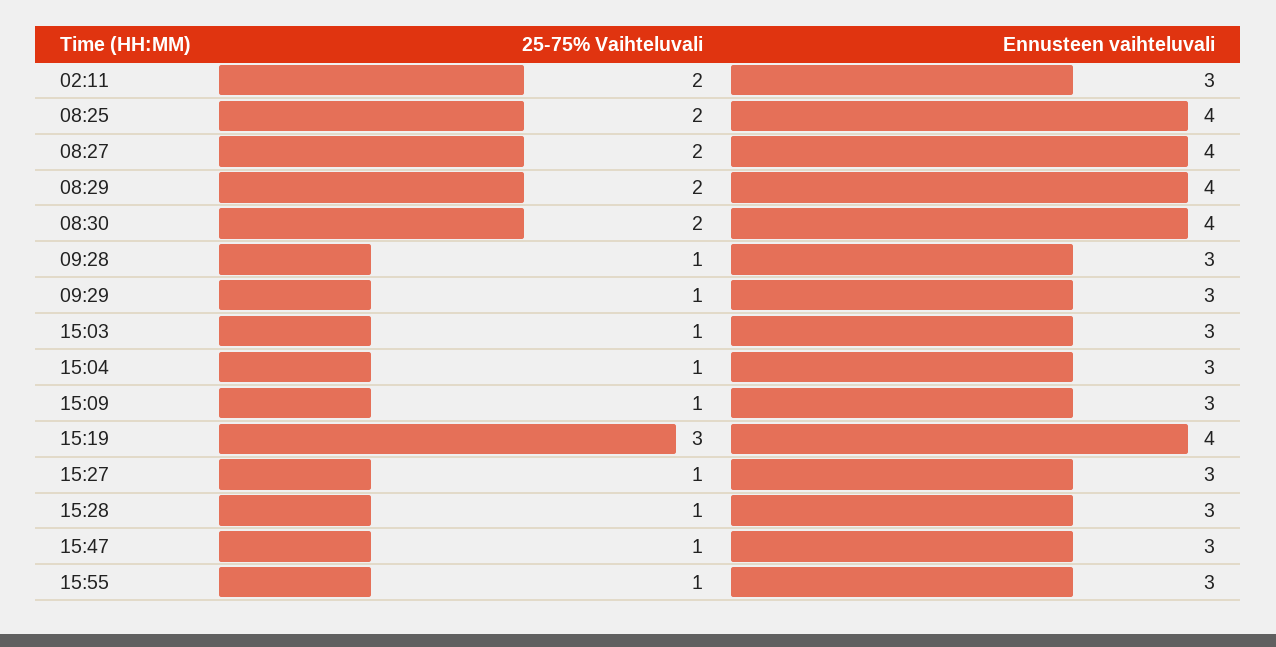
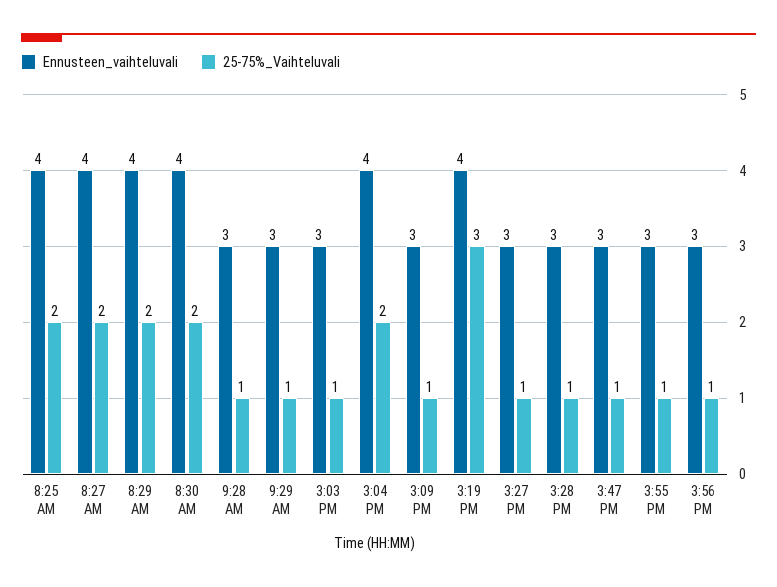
25-75% Vaihteluvali, 02:11: 2 -> none
Ennusteen vaihteluvali, 02:11: 3 -> none
25-75% Vaihteluvali, 15:04: 1 -> 2
Ennusteen vaihteluvali, 15:04: 3 -> 4
Ennusteen vaihteluvali, 3:56 PM: none -> 3
25-75% Vaihteluvali, 3:56 PM: none -> 1

